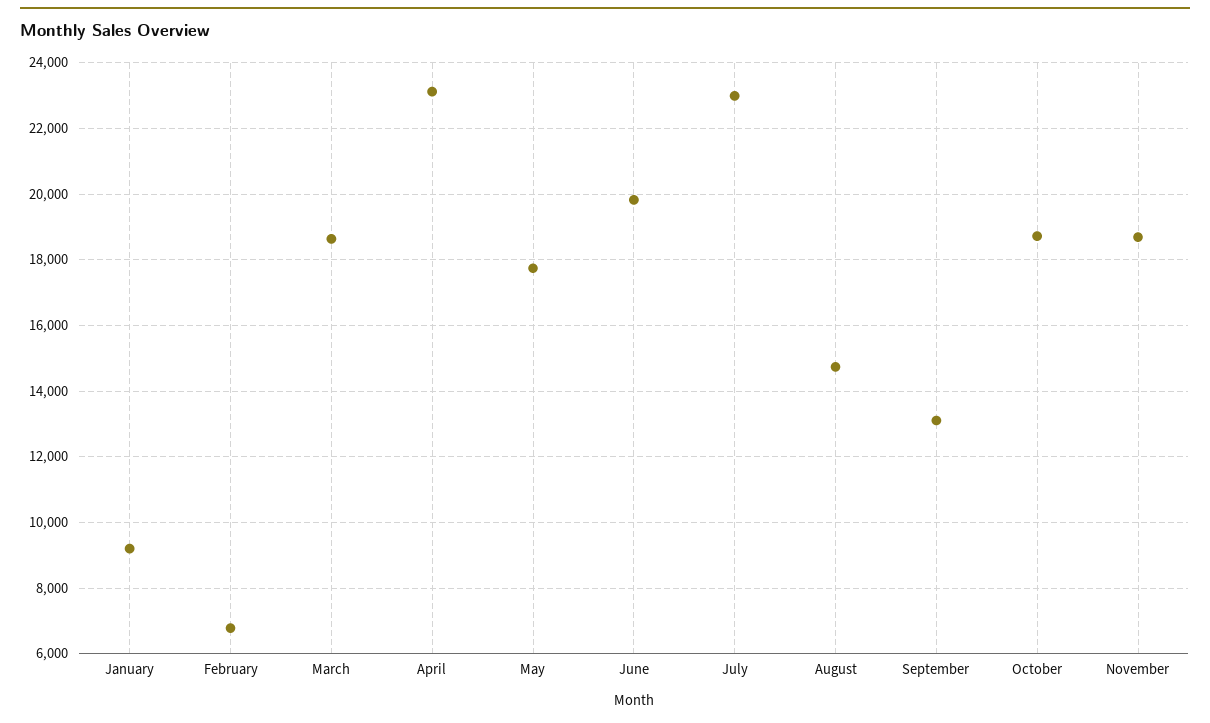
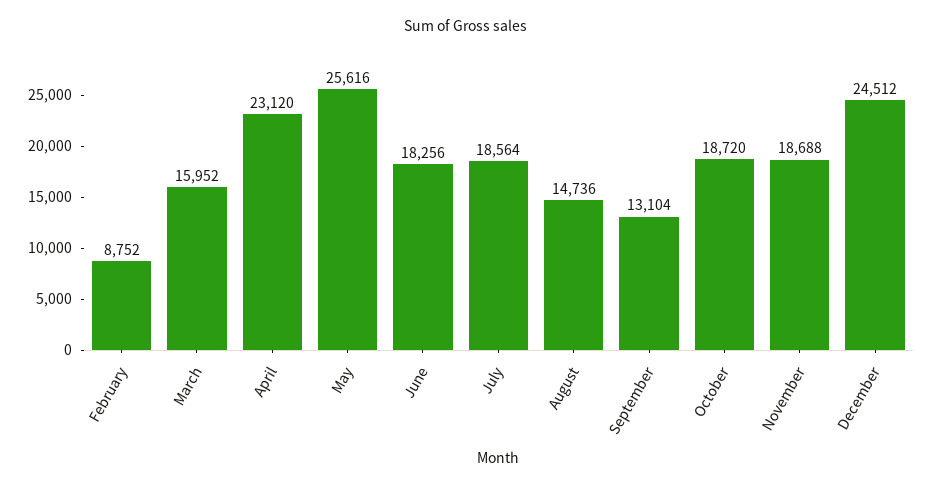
January: 9200 -> none
February: 6800 -> 8752
March: 18600 -> 15952
May: 17800 -> 25616
June: 19800 -> 18256
July: 23000 -> 18564
December: none -> 24512

